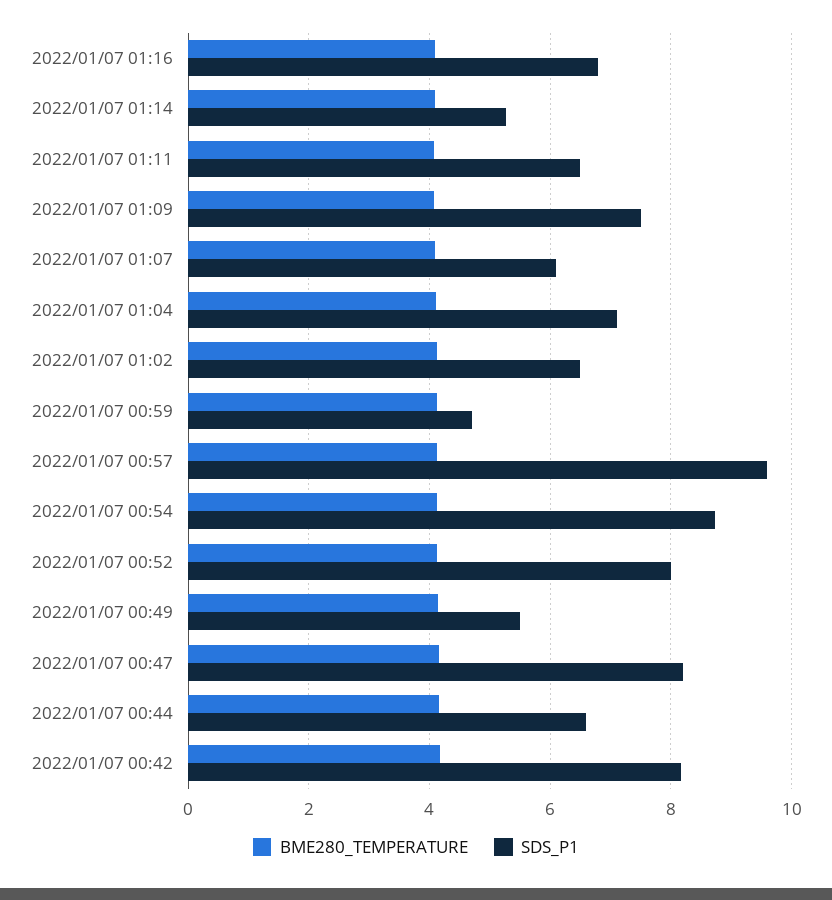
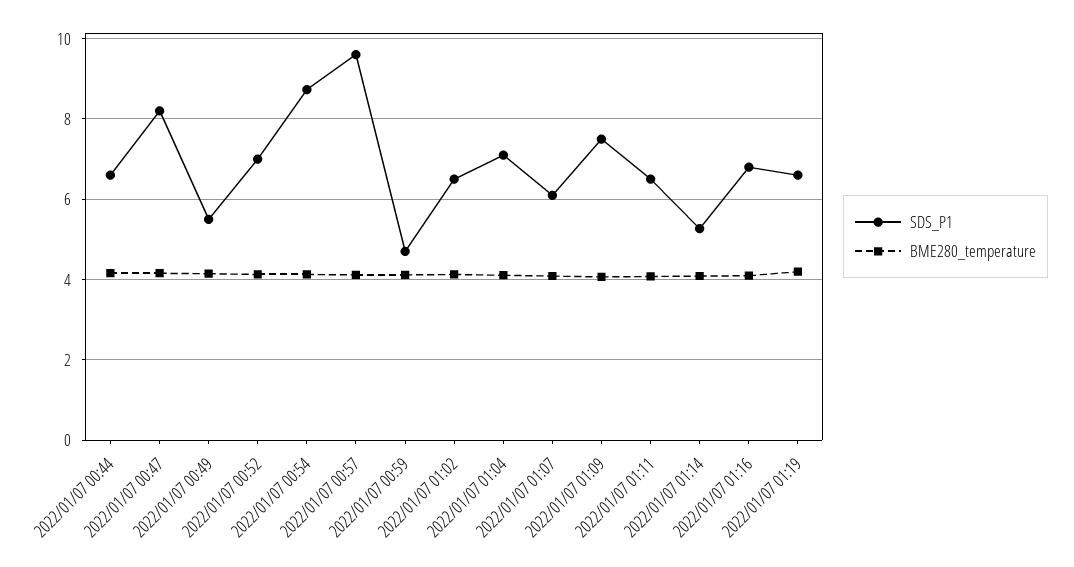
SDS_P1, 2022/01/07 00:52: 8 -> 7
BME280_TEMPERATURE, 2022/01/07 00:42: 4.2 -> none
SDS_P1, 2022/01/07 00:42: 8.2 -> none
SDS_P1, 2022/01/07 01:19: none -> 6.6
BME280_TEMPERATURE, 2022/01/07 01:19: none -> 4.2

